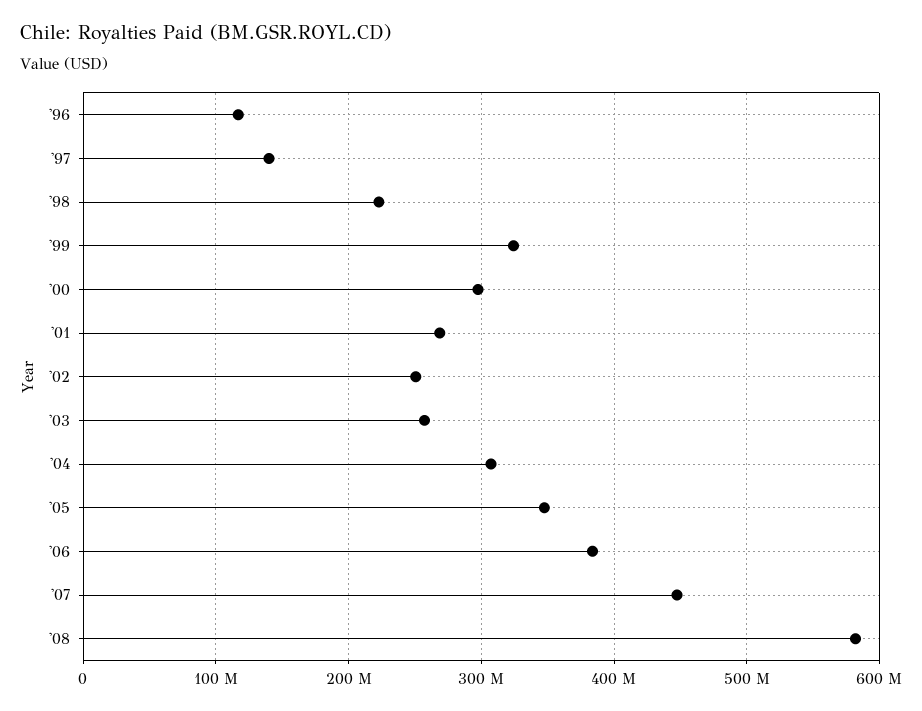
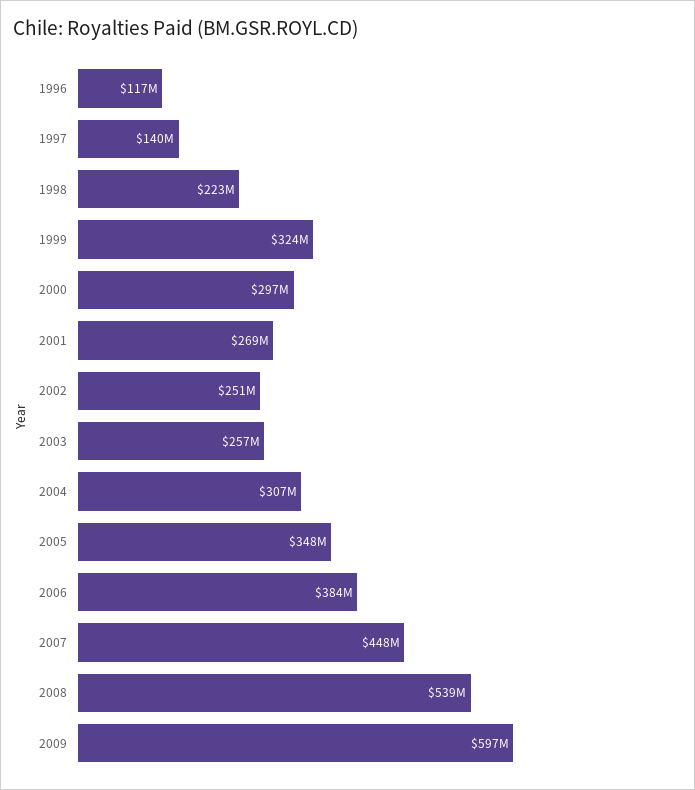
'08: 580000000 -> 539000000
2009: none -> 597000000

